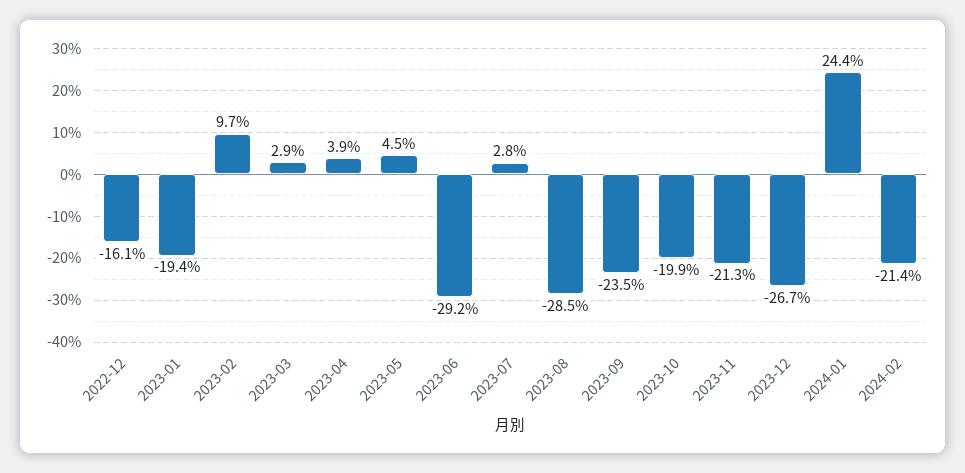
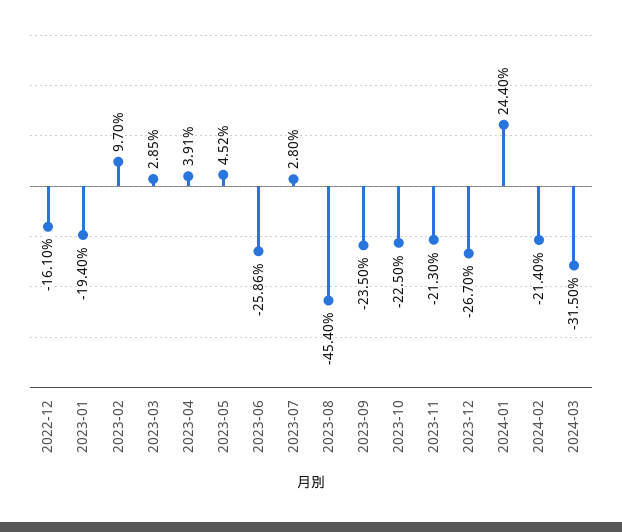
2023-06: -29.2 -> -25.86
2023-08: -28.5 -> -45.4
2023-10: -19.9 -> -22.5
2024-03: none -> -31.5

